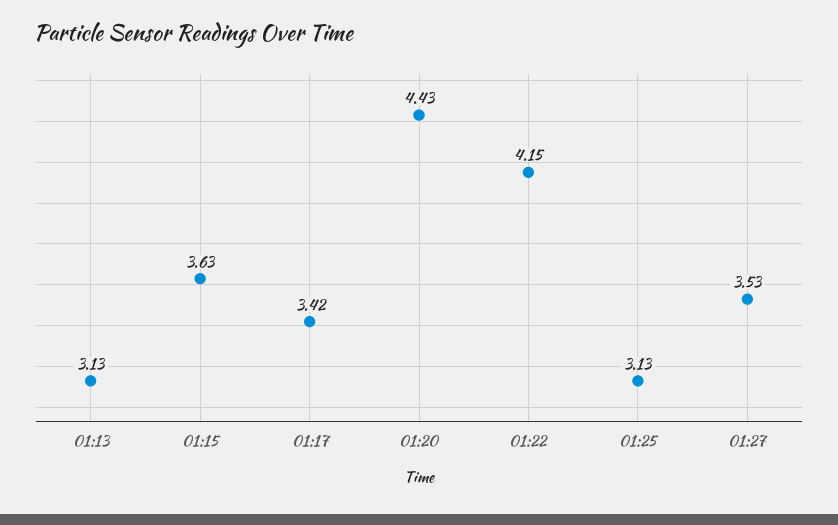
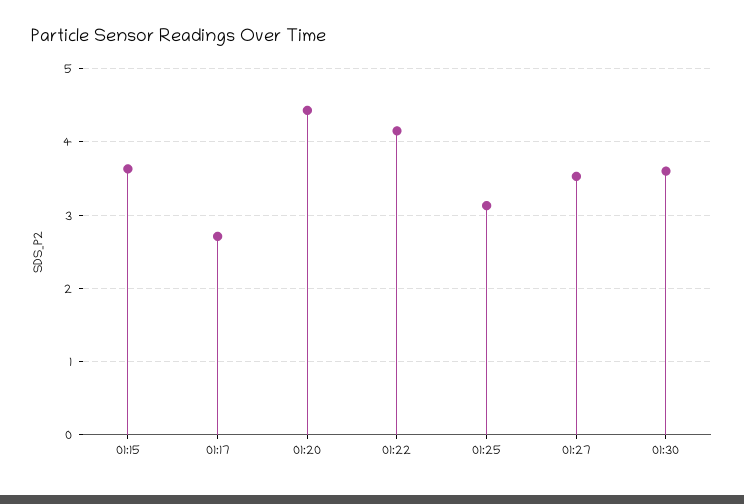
01:13: 3.13 -> none
01:17: 3.42 -> 2.7
01:30: none -> 3.6

